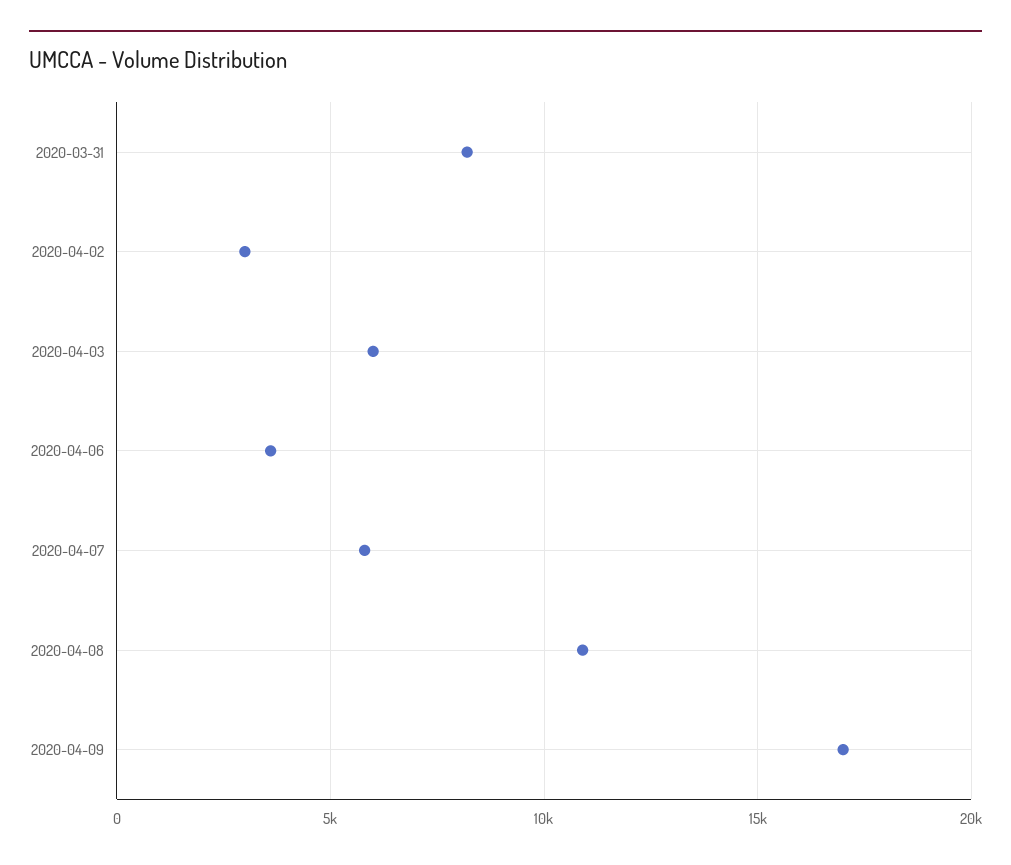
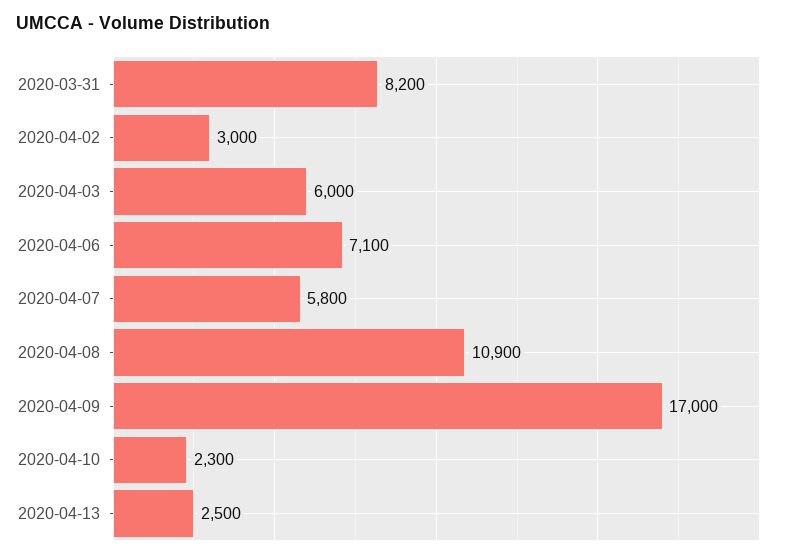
2020-04-06: 3500 -> 7100
2020-04-10: none -> 2300
2020-04-13: none -> 2500

